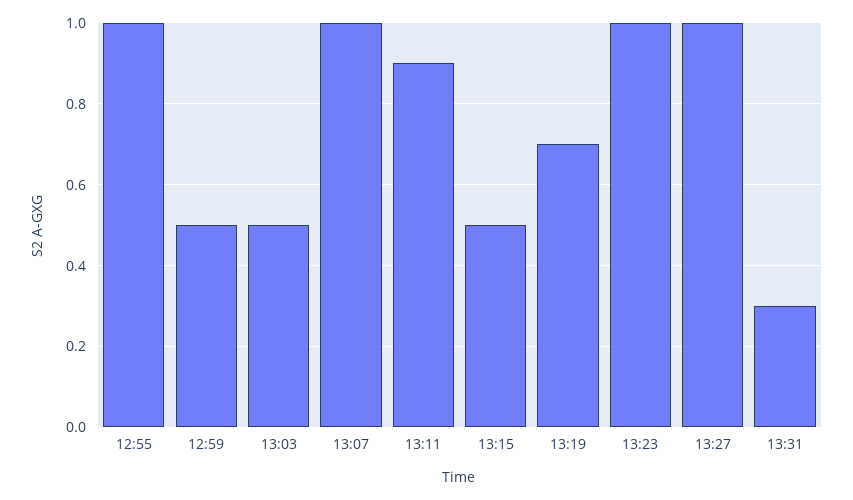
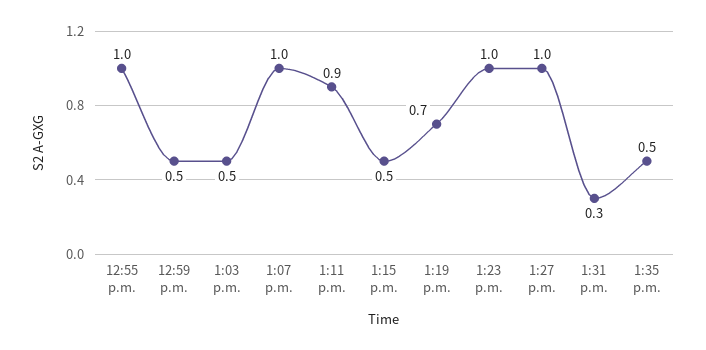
1:35 p.m.: none -> 0.5

